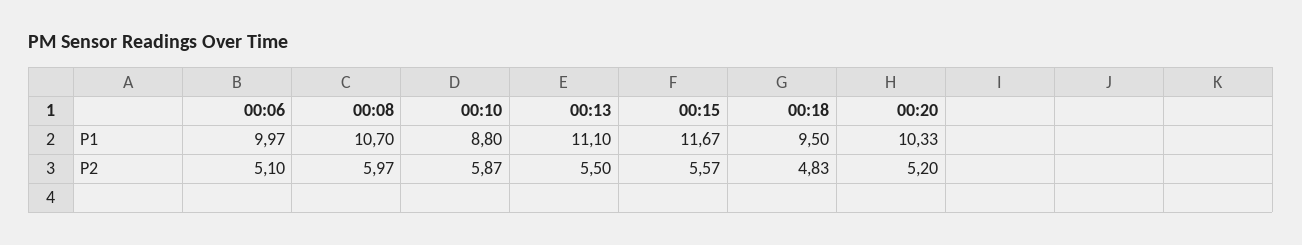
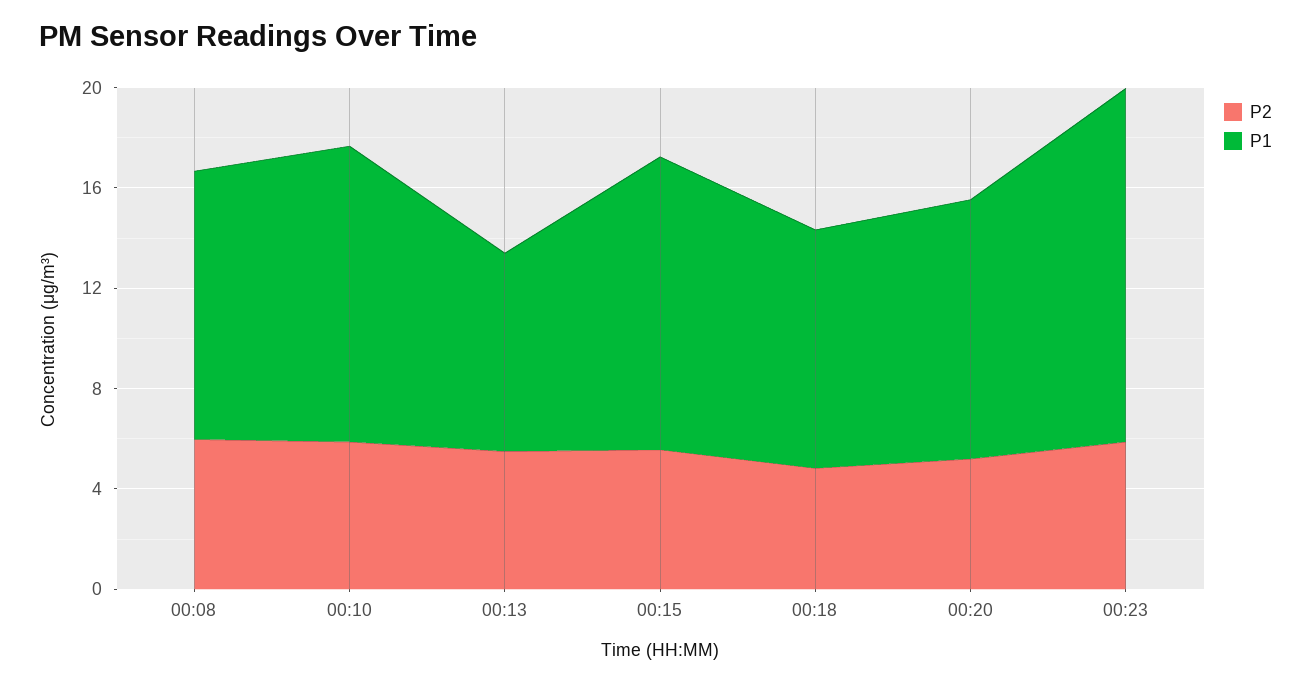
P1, 00:06: 9.97 -> none
P1, 00:10: 8.8 -> 12
P1, 00:13: 11.1 -> 8
P2, 00:06: 5.1 -> none
P2, 00:23: none -> 6
P1, 00:23: none -> 14

